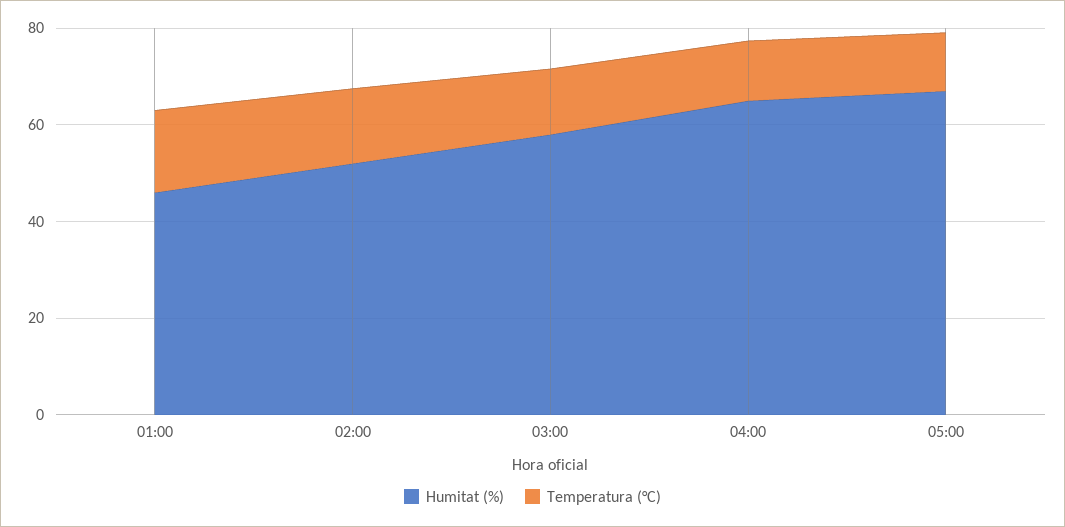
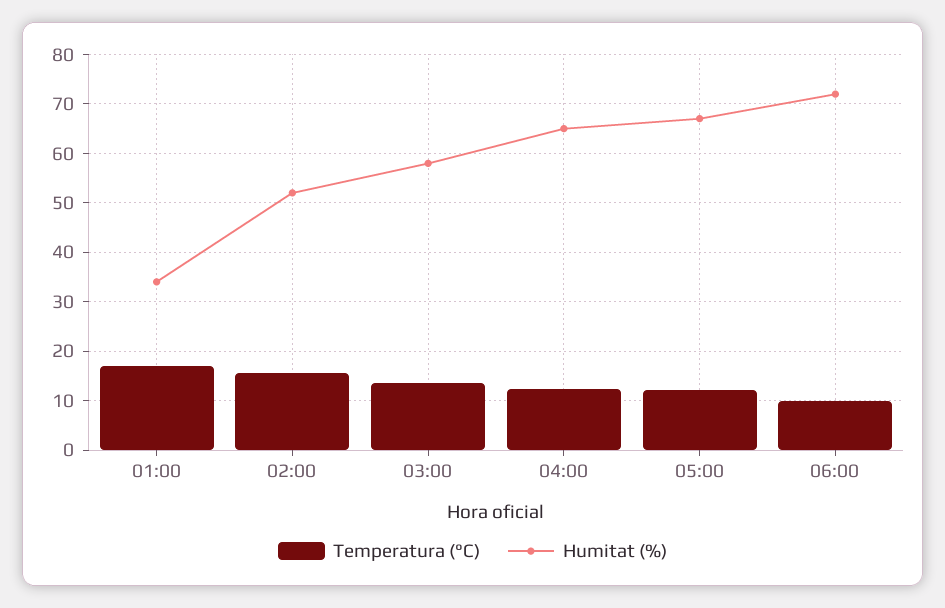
Humitat (%), 01:00: 45 -> 34
Temperatura (°C), 06:00: none -> 10
Humitat (%), 06:00: none -> 72

